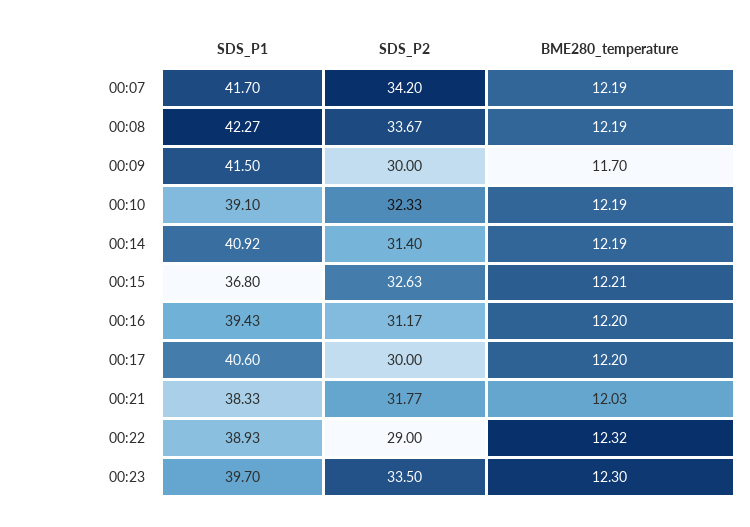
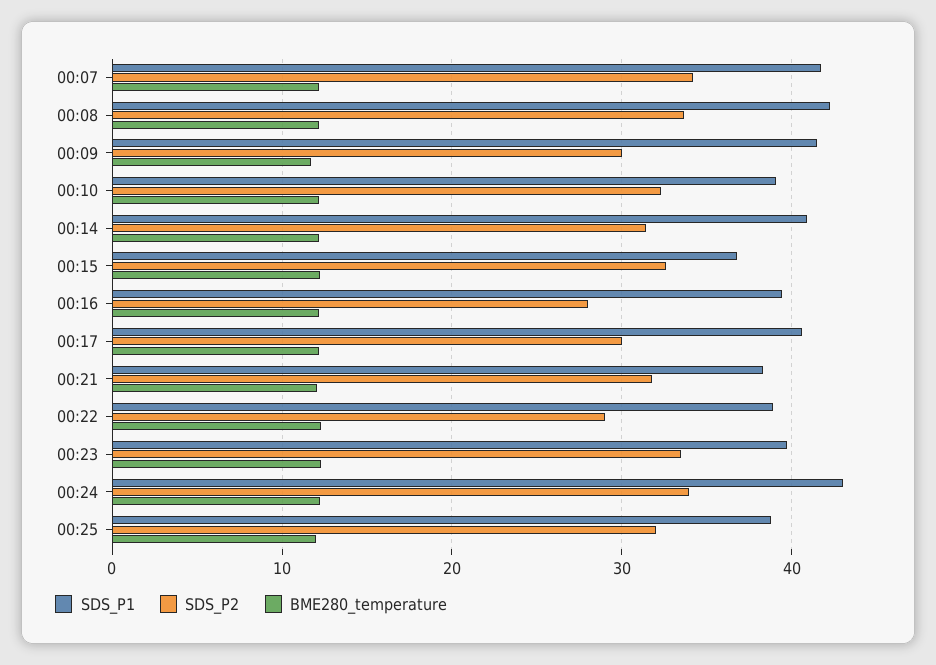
SDS_P2, 00:16: 31.17 -> 28
SDS_P1, 00:24: none -> 43
SDS_P2, 00:24: none -> 34
BME280_temperature, 00:24: none -> 12
SDS_P1, 00:25: none -> 39
SDS_P2, 00:25: none -> 32
BME280_temperature, 00:25: none -> 12

